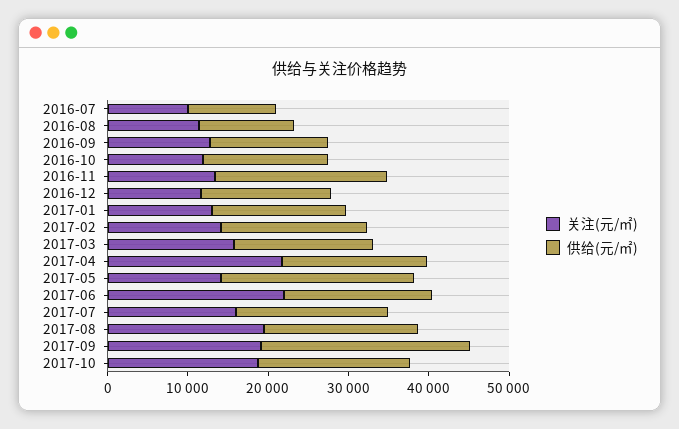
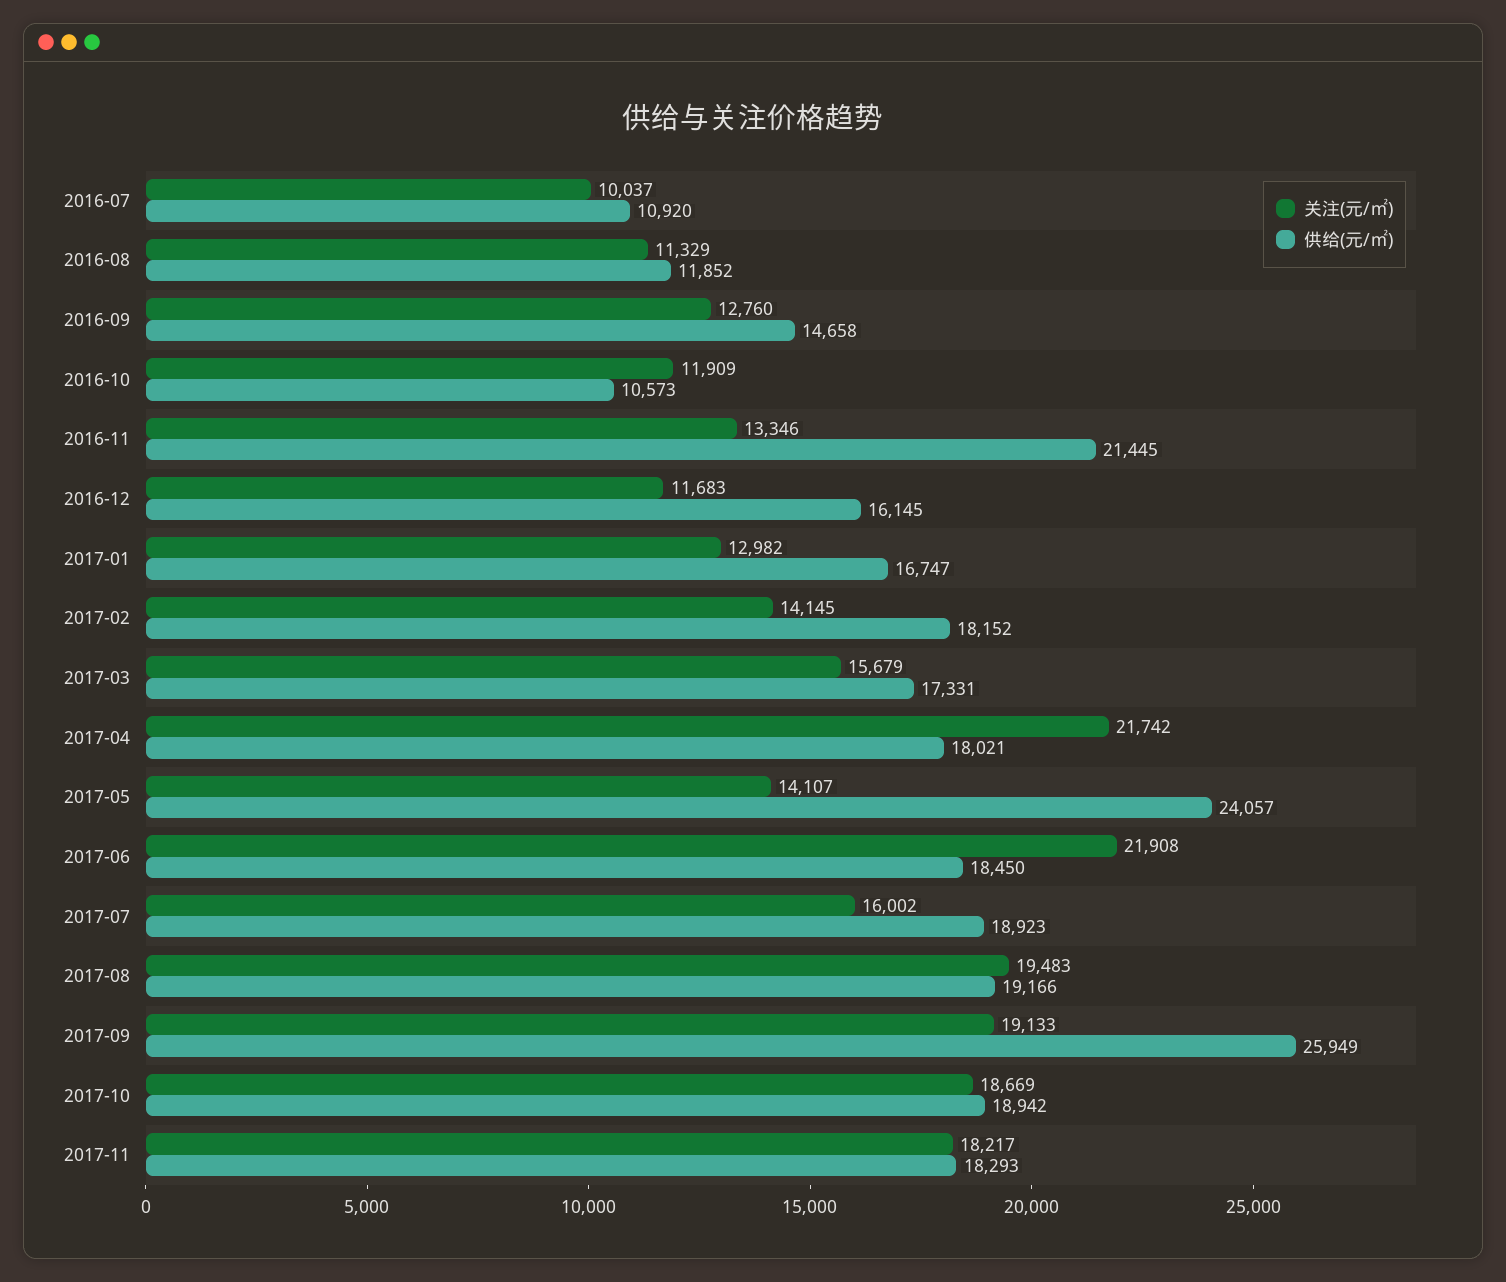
供给(元/㎡), 2016-10: 16000 -> 10573
关注(元/㎡), 2017-11: none -> 18217
供给(元/㎡), 2017-11: none -> 18293

